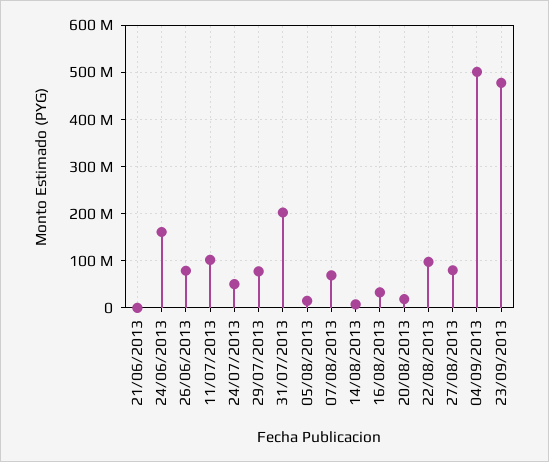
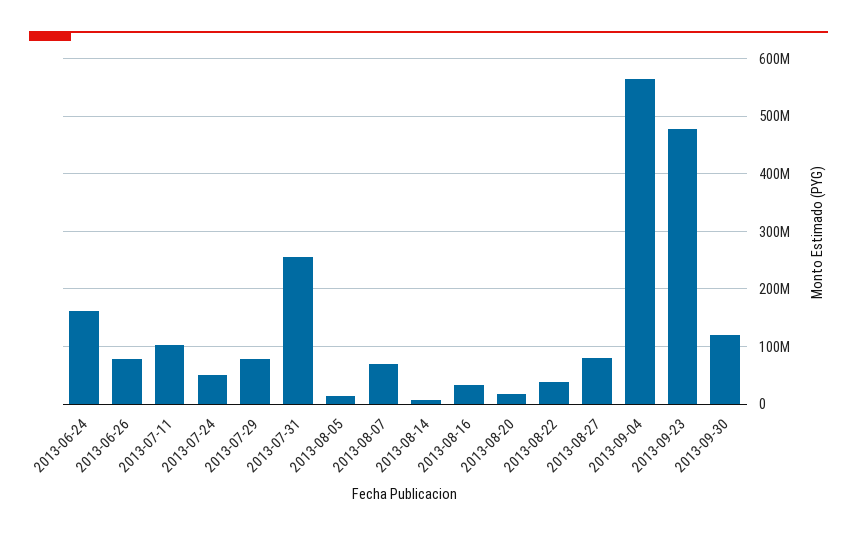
21/06/2013: 0 -> none
31/07/2013: 200000000 -> 260000000
22/08/2013: 100000000 -> 40000000
04/09/2013: 500000000 -> 560000000
2013-09-30: none -> 120000000

